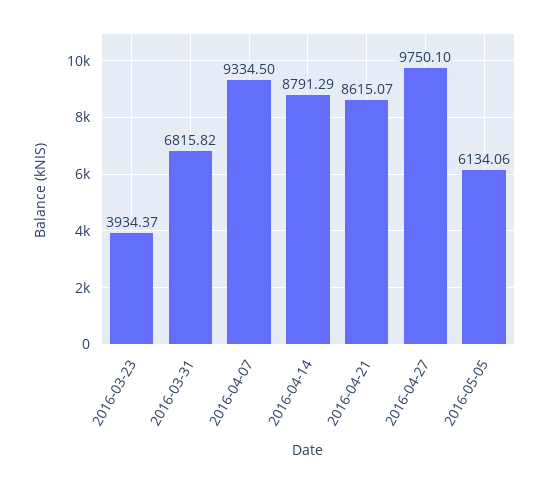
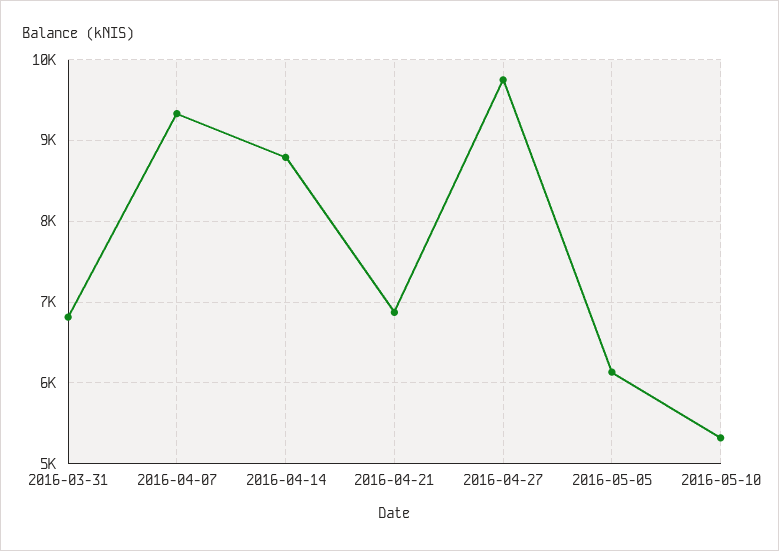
2016-03-23: 3934.37 -> none
2016-04-21: 8615.07 -> 6900
2016-05-10: none -> 5300

